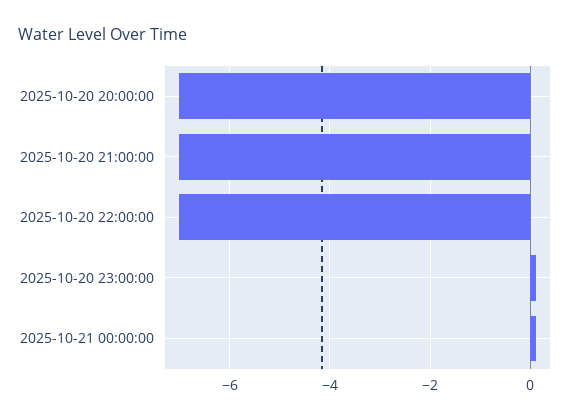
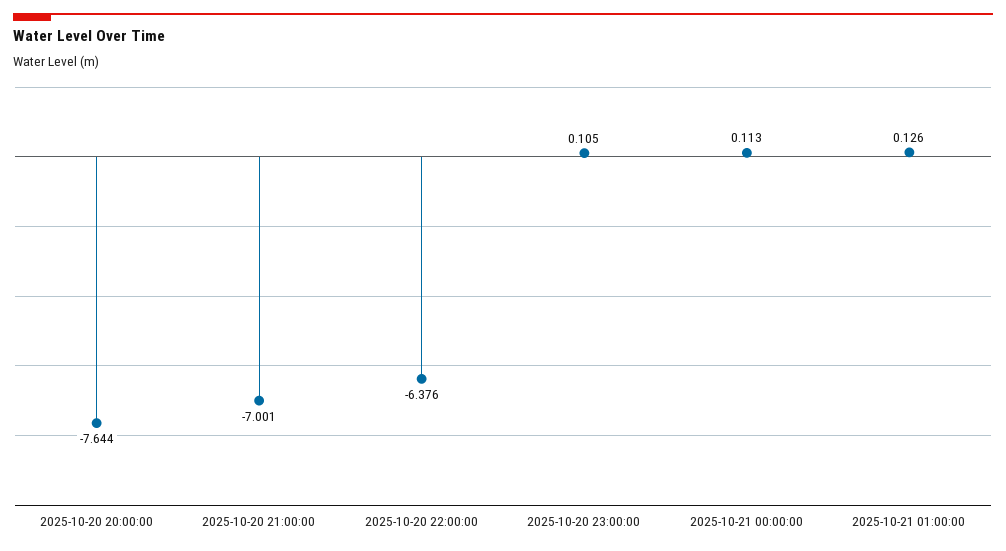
2025-10-20 20:00:00: -7 -> -7.644
2025-10-20 22:00:00: -7 -> -6.376
2025-10-21 01:00:00: none -> 0.126

